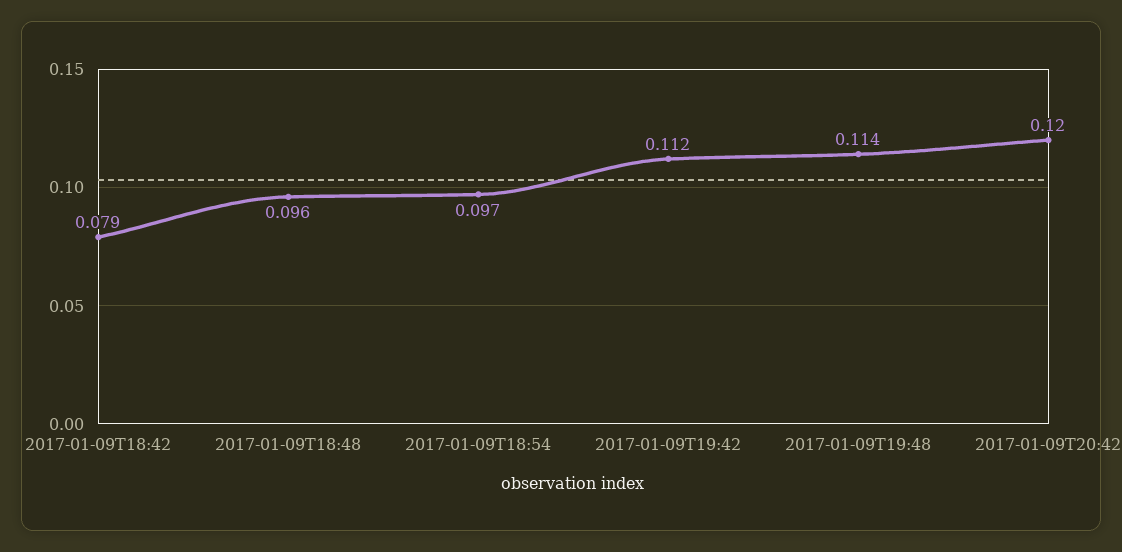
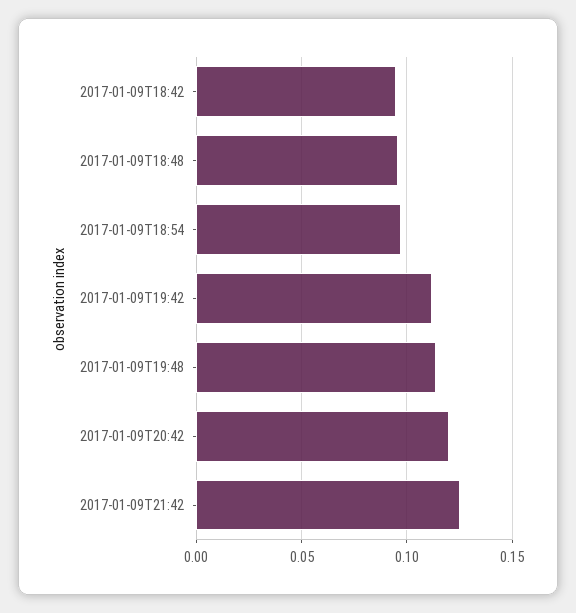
2017-01-09T18:42: 0.079 -> 0.095
2017-01-09T21:42: none -> 0.125

